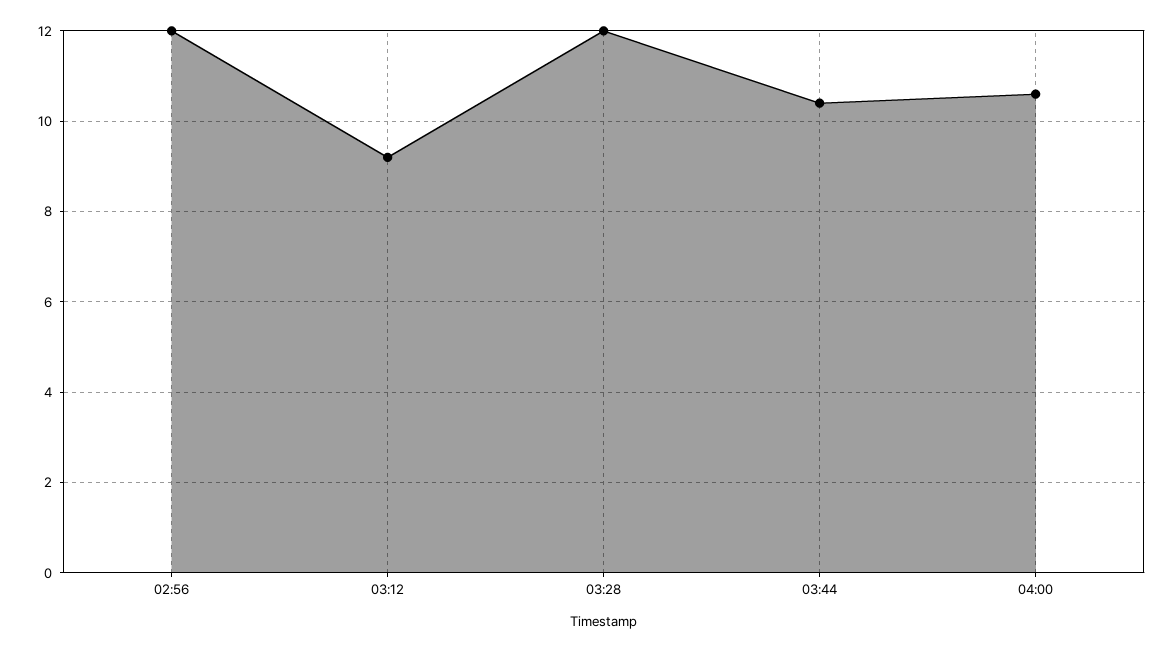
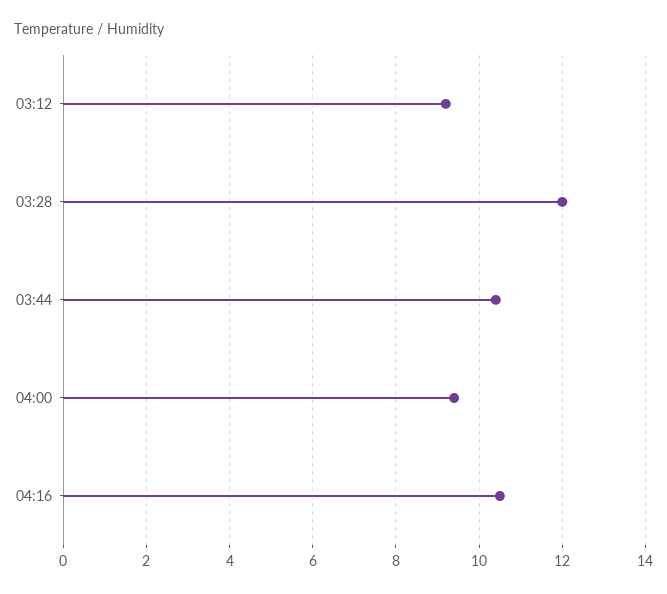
02:56: 12 -> none
04:00: 10.5 -> 9.5
04:16: none -> 10.5

